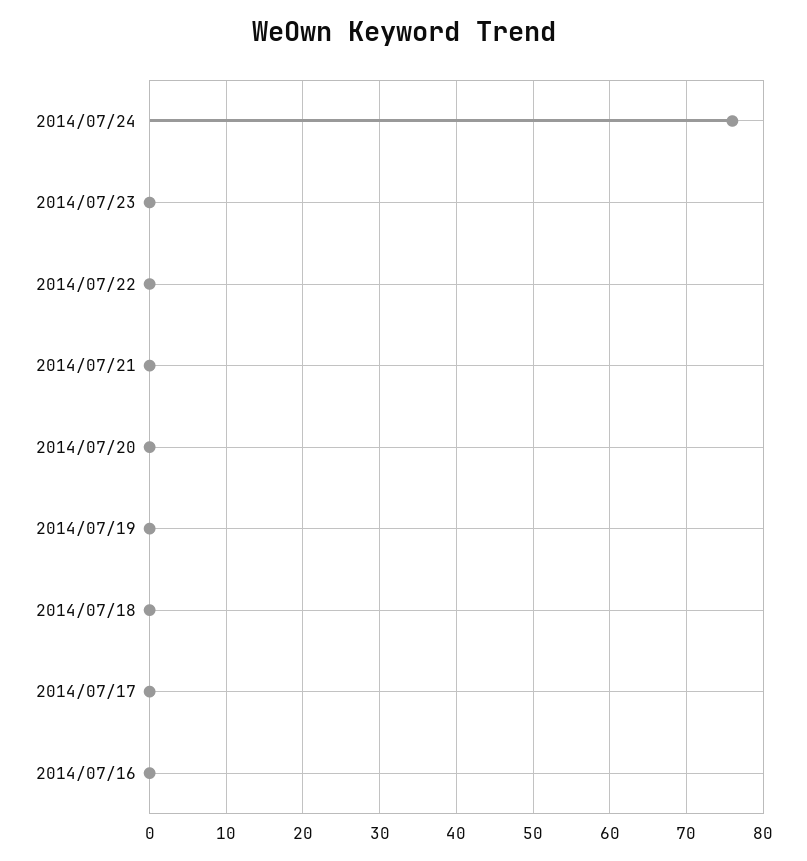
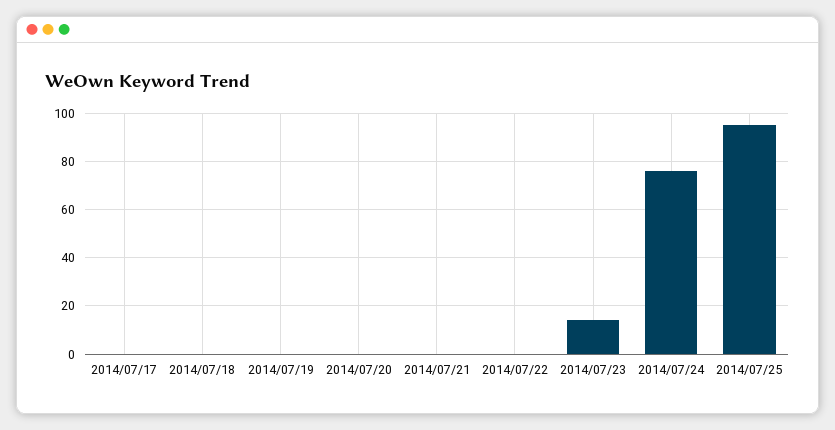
2014/07/23: 0 -> 15
2014/07/16: 0 -> none
2014/07/25: none -> 95

